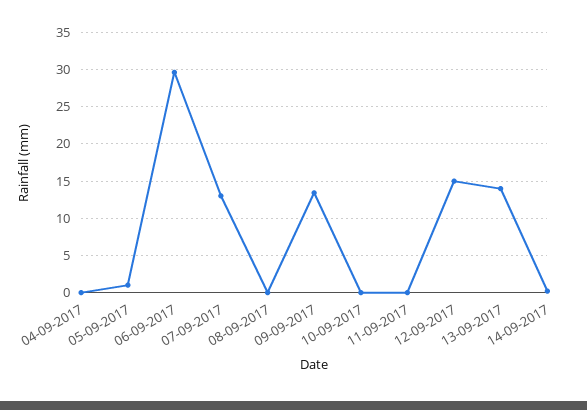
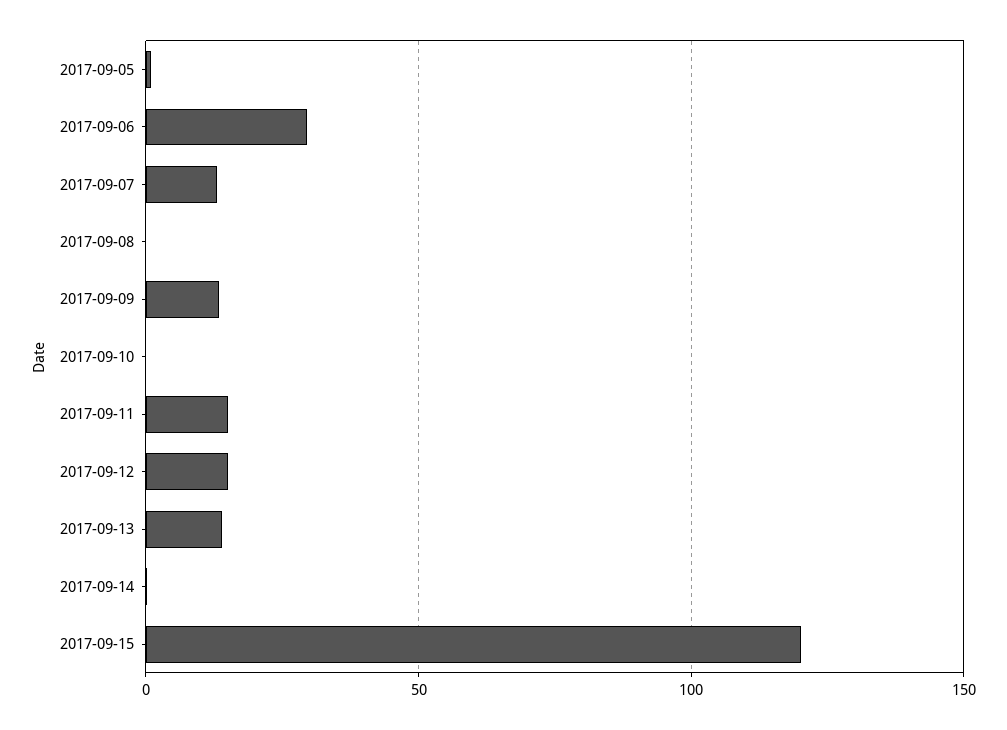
04-09-2017: 0 -> none
11-09-2017: 0 -> 15
2017-09-15: none -> 120

